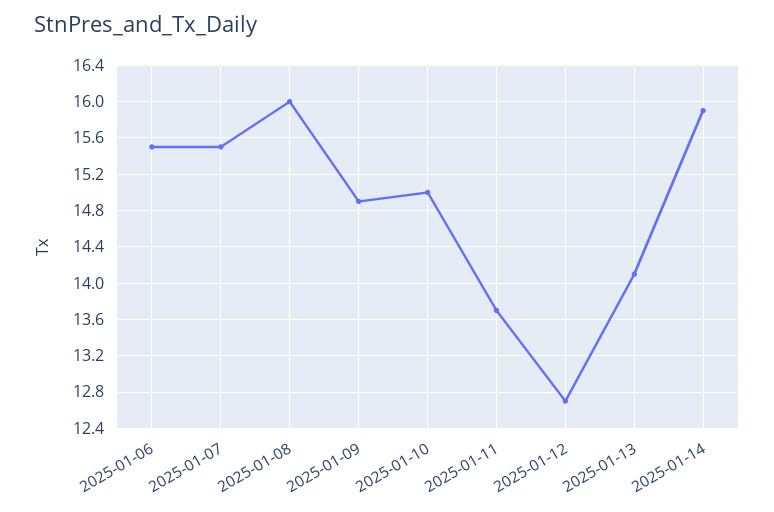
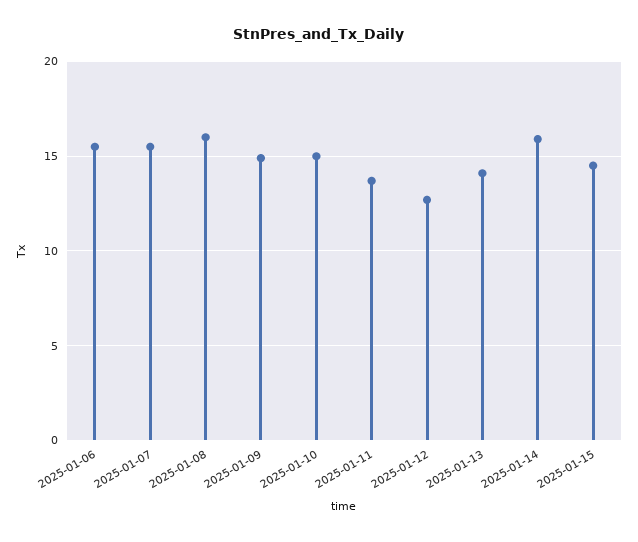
2025-01-15: none -> 14.5

